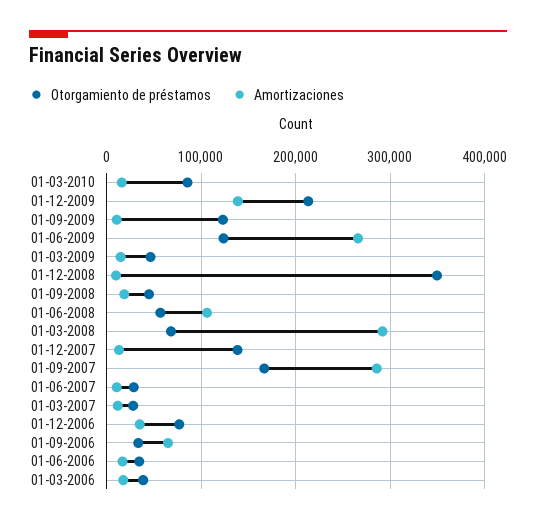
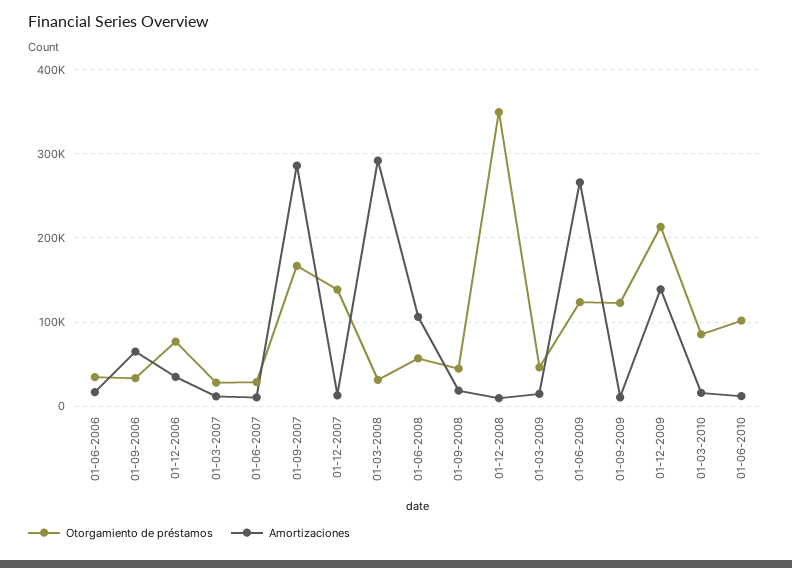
Otorgamiento de préstamos, 01-03-2008: 70000 -> 30000
Otorgamiento de préstamos, 01-03-2006: 40000 -> none
Amortizaciones, 01-03-2006: 20000 -> none
Otorgamiento de préstamos, 01-06-2010: none -> 100000
Amortizaciones, 01-06-2010: none -> 10000

